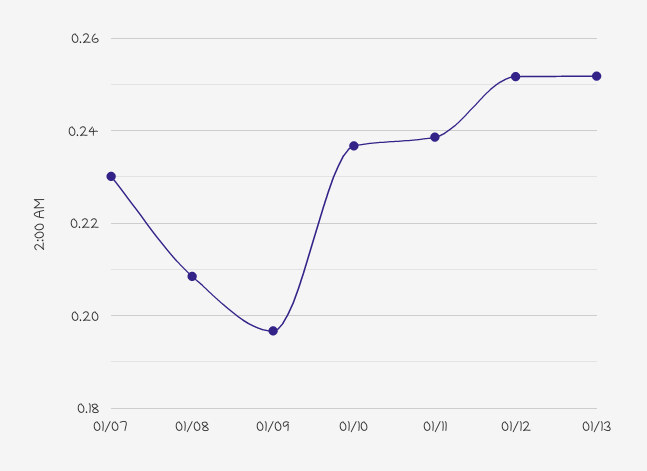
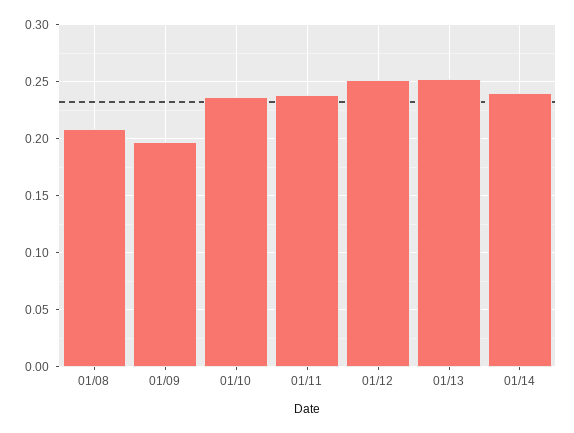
01/07: 0.23 -> none
01/14: none -> 0.24

